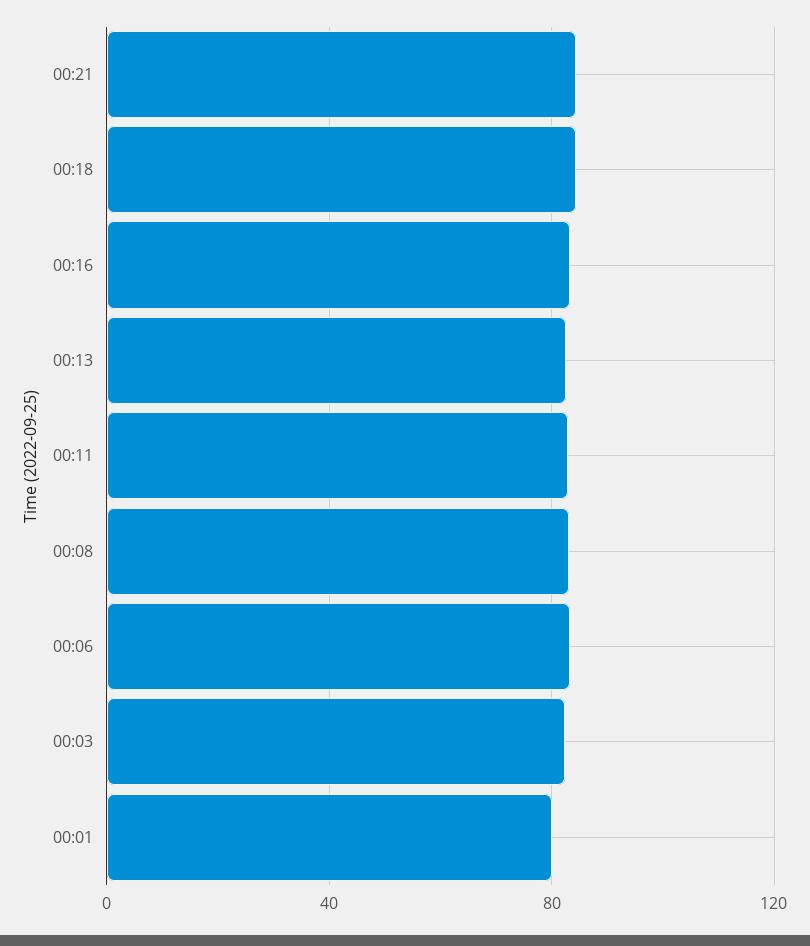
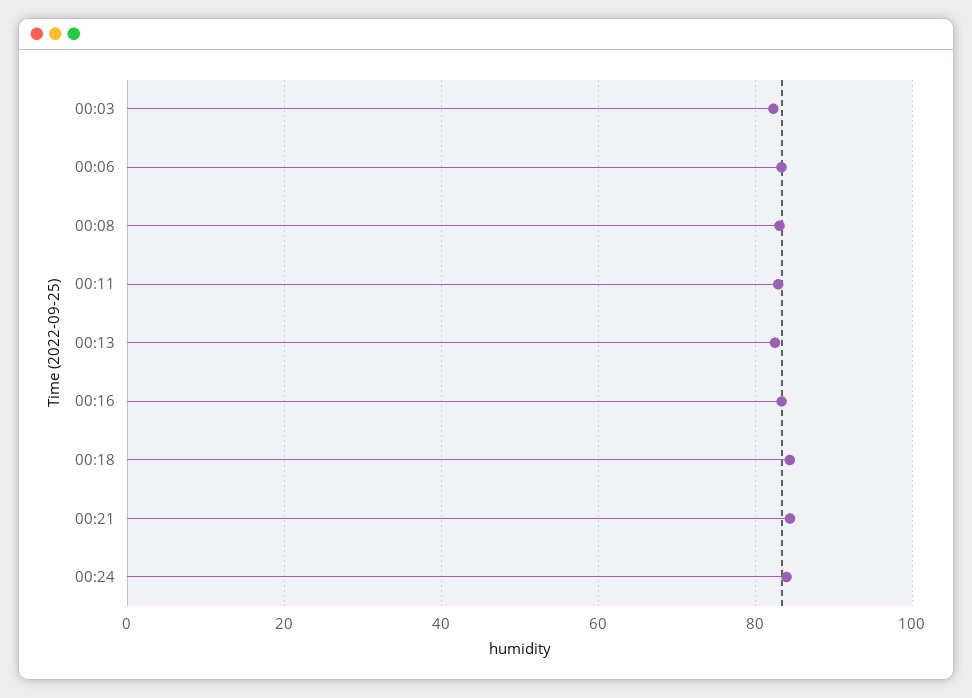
00:01: 80 -> none
00:24: none -> 84

